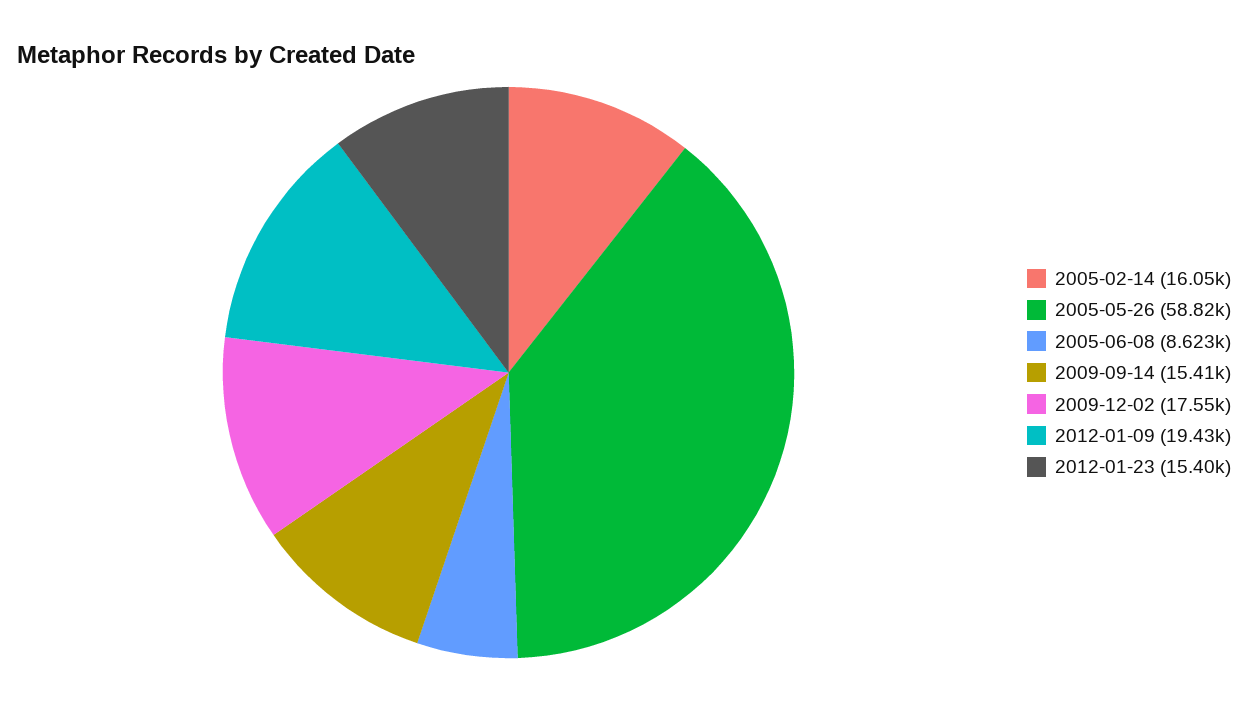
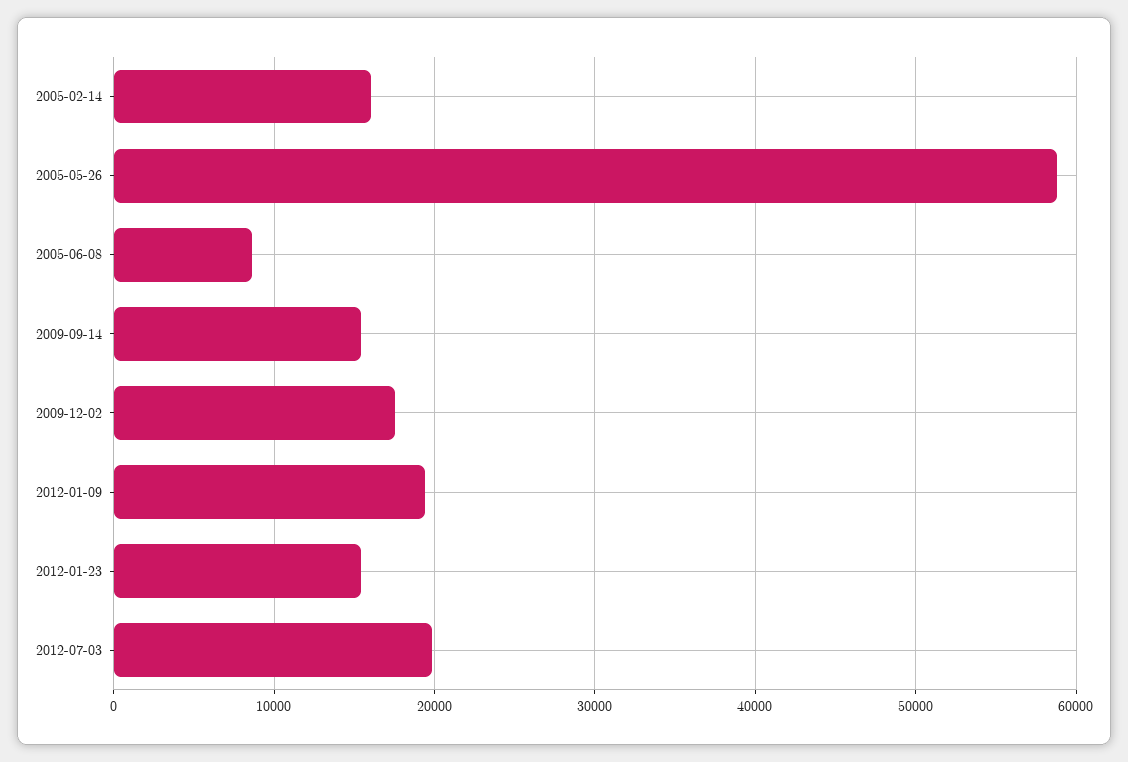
2012-07-03: none -> 20000

